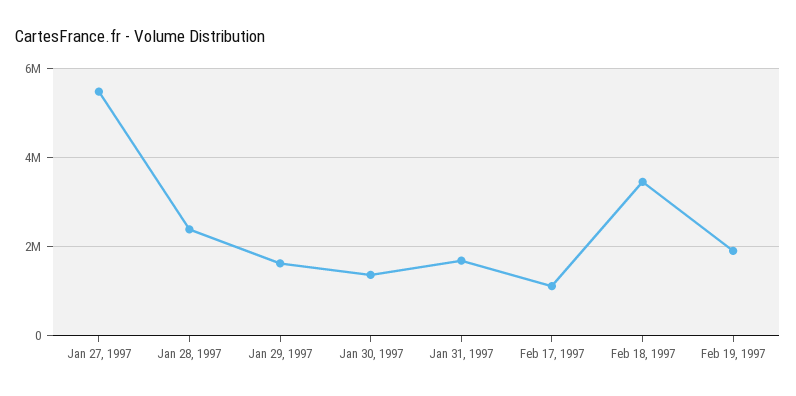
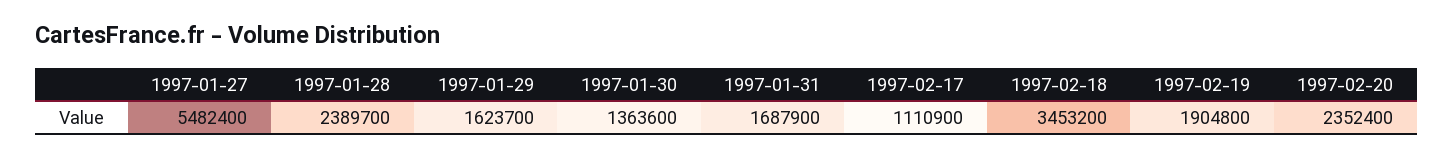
1997-02-20: none -> 2352400

